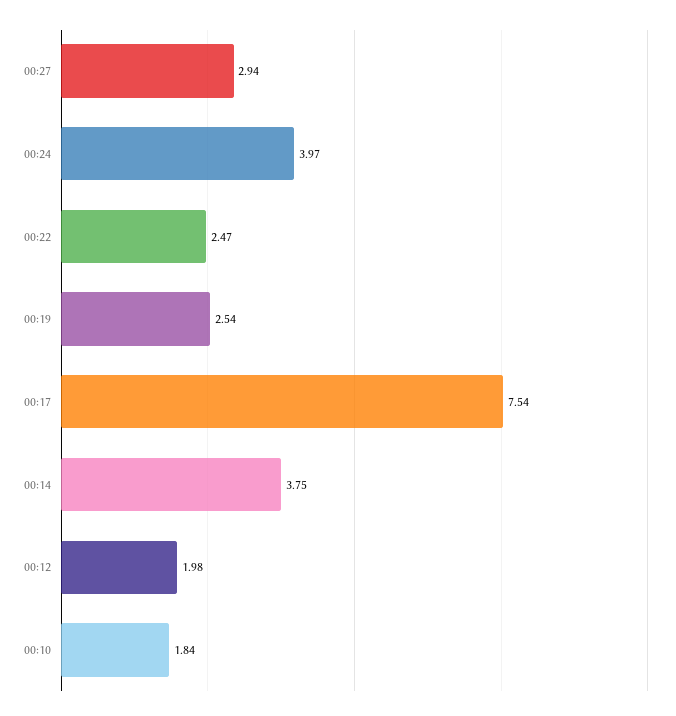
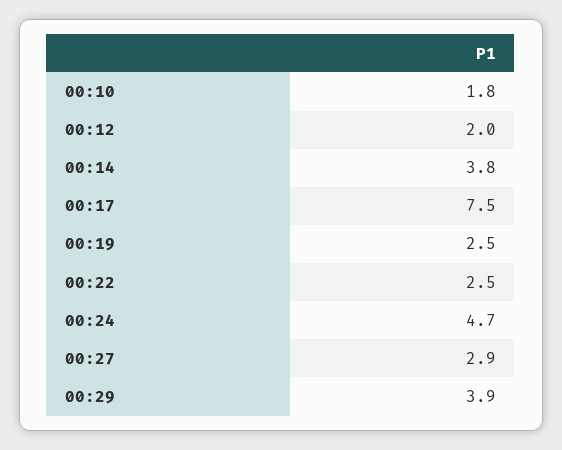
00:24: 3.97 -> 4.7
00:29: none -> 3.9

